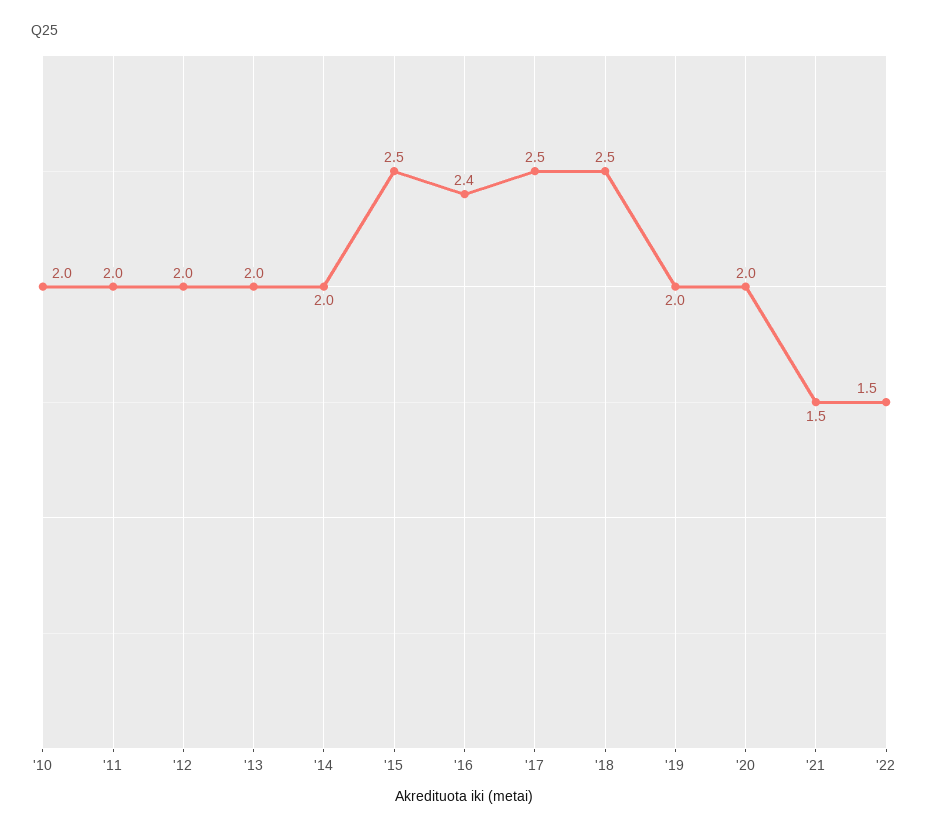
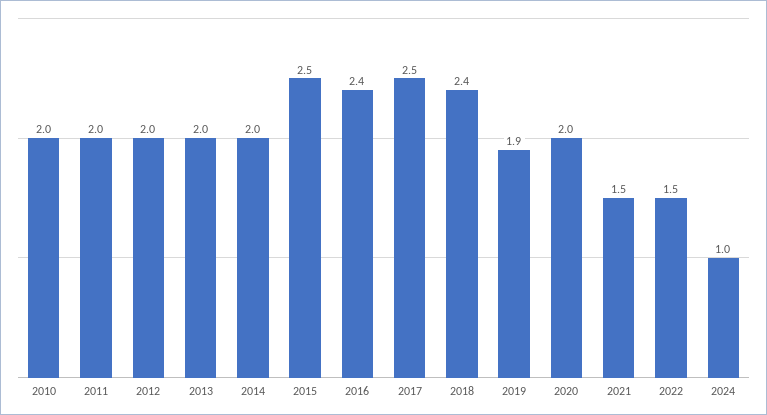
'18: 2.5 -> 2.4
'19: 2 -> 1.9
2024: none -> 1

